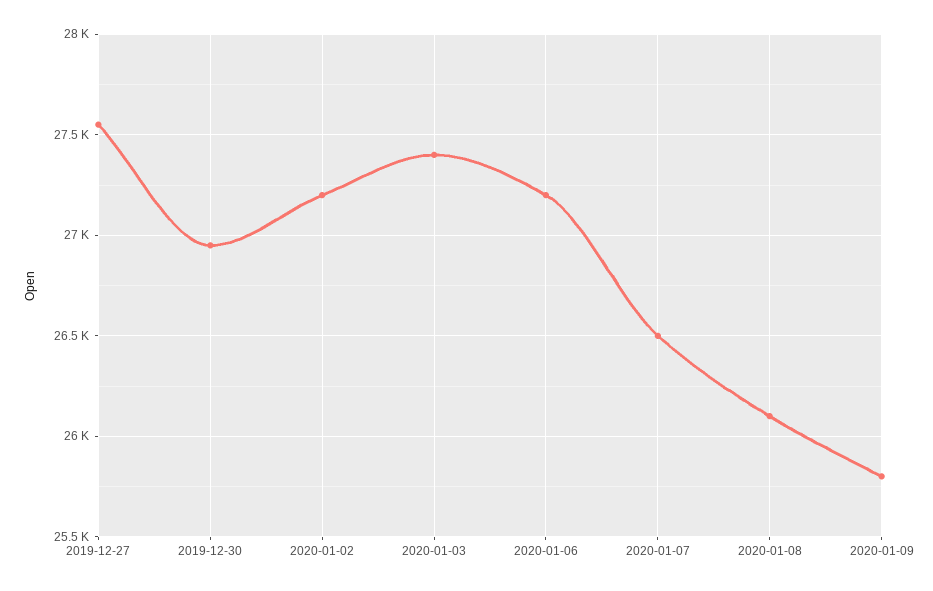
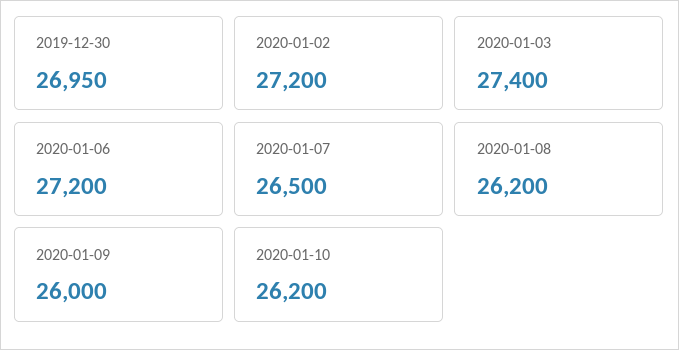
2019-12-27: 27550 -> none
2020-01-08: 26100 -> 26200
2020-01-09: 25800 -> 26000
2020-01-10: none -> 26200

